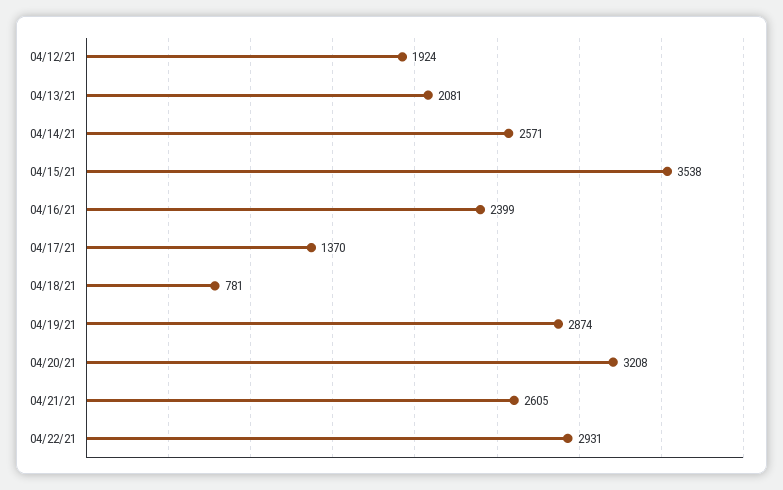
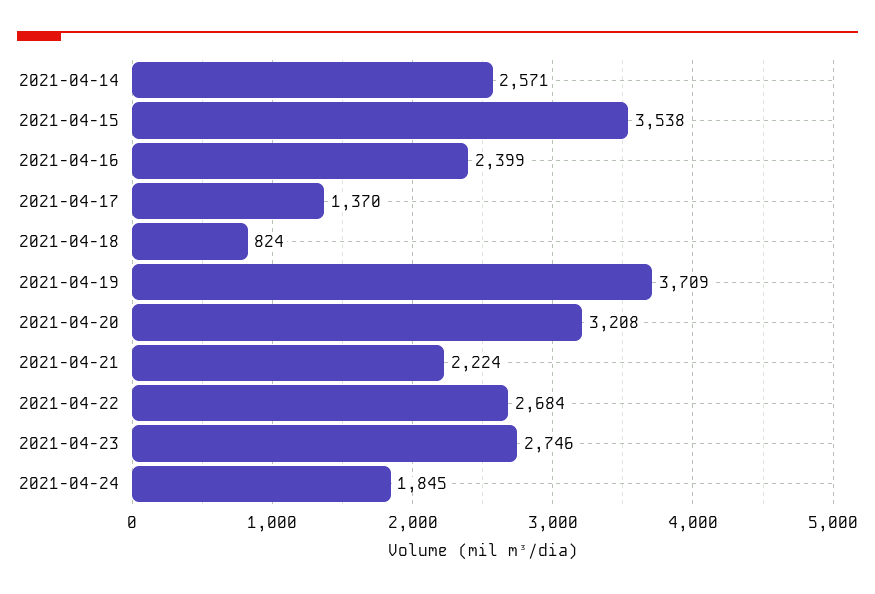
04/12/21: 1924 -> none
04/13/21: 2081 -> none
04/18/21: 781 -> 824
04/19/21: 2874 -> 3709
04/21/21: 2605 -> 2224
04/22/21: 2931 -> 2684
2021-04-23: none -> 2746
2021-04-24: none -> 1845

